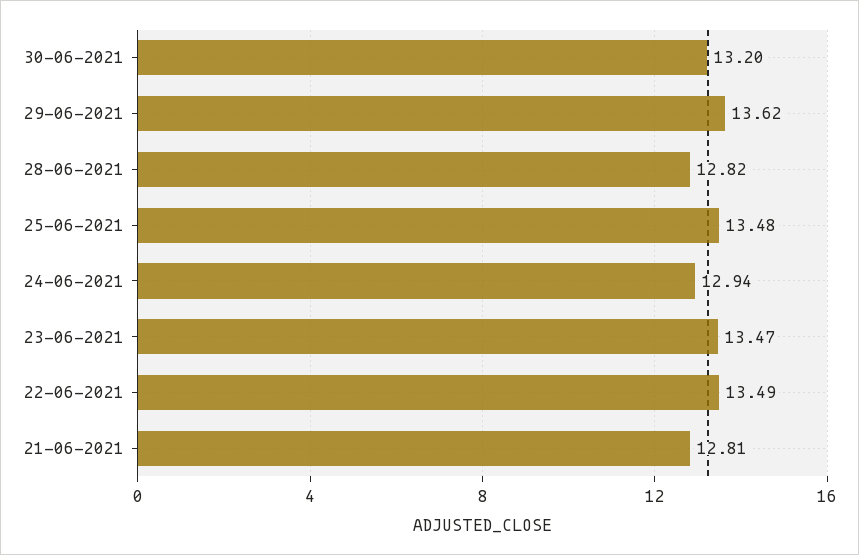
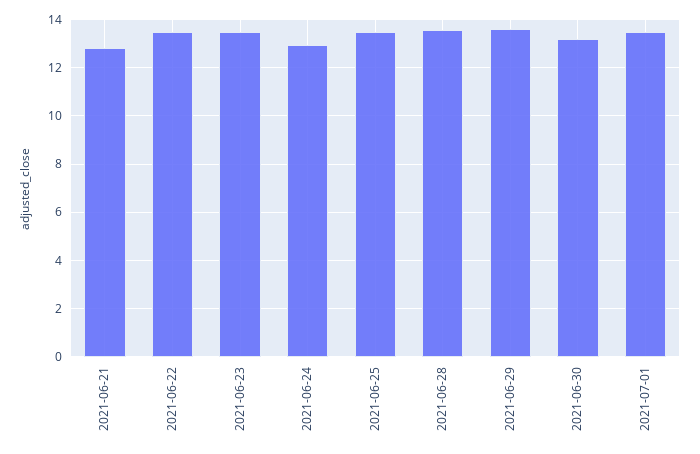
28-06-2021: 12.82 -> 13.5
2021-07-01: none -> 13.5

